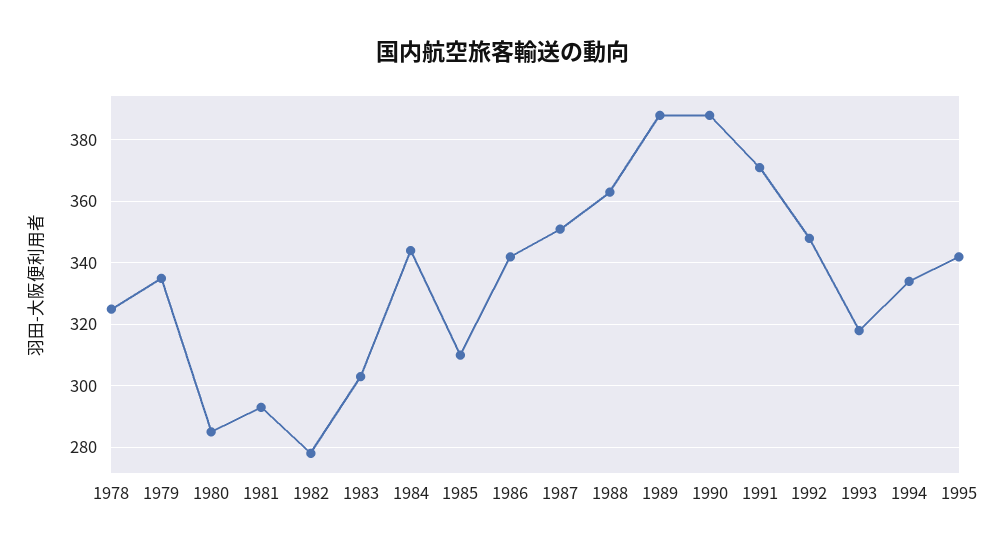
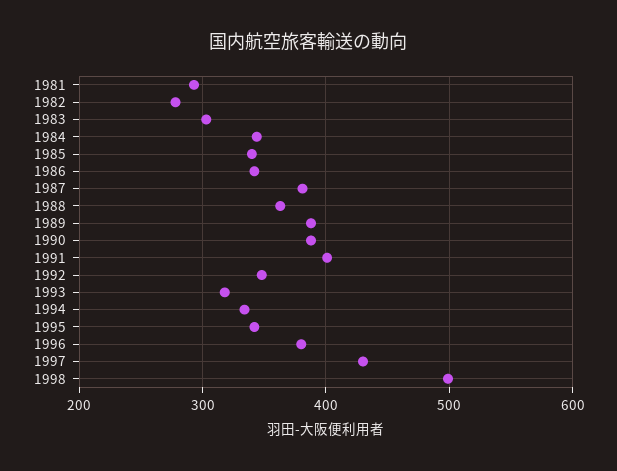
1978: 325 -> none
1979: 335 -> none
1980: 285 -> none
1985: 310 -> 340
1987: 350 -> 380
1991: 370 -> 400
1996: none -> 380
1997: none -> 430
1998: none -> 500

